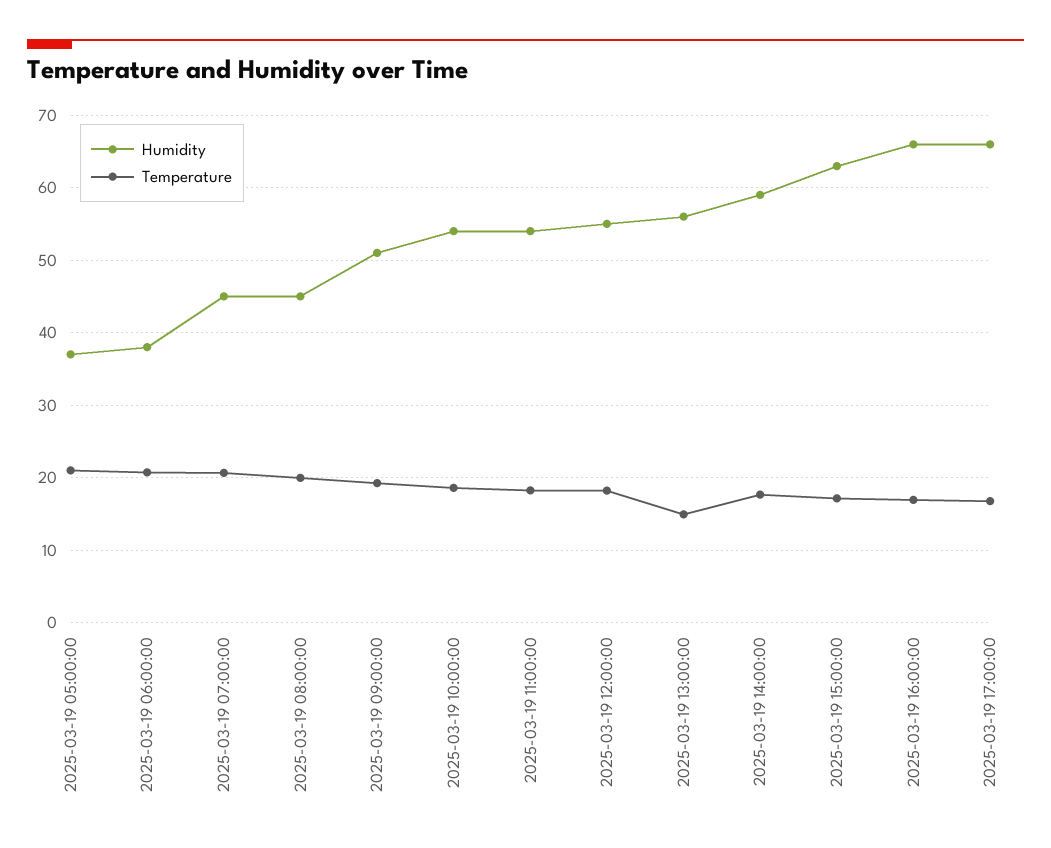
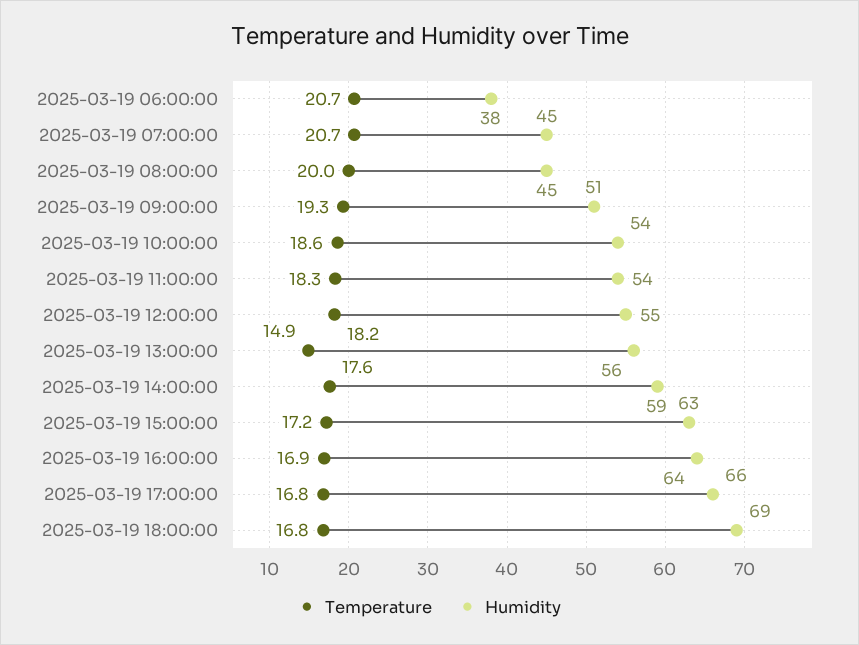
Humidity, 2025-03-19 05:00:00: 37 -> none
Temperature, 2025-03-19 05:00:00: 21 -> none
Humidity, 2025-03-19 16:00:00: 66 -> 64
Temperature, 2025-03-19 18:00:00: none -> 16.8
Humidity, 2025-03-19 18:00:00: none -> 69

